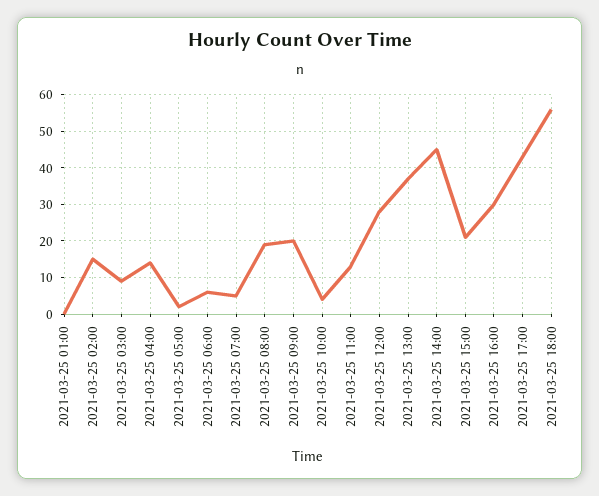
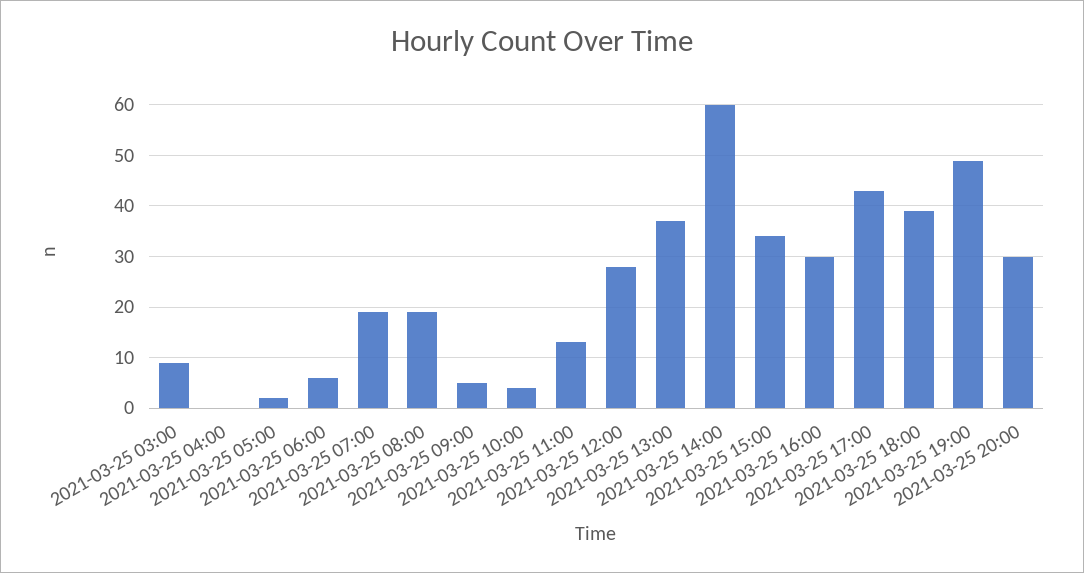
2021-03-25 01:00: 0 -> none
2021-03-25 02:00: 15 -> none
2021-03-25 04:00: 15 -> 0
2021-03-25 07:00: 5 -> 20
2021-03-25 09:00: 20 -> 5
2021-03-25 14:00: 45 -> 60
2021-03-25 15:00: 20 -> 35
2021-03-25 18:00: 55 -> 40
2021-03-25 19:00: none -> 50
2021-03-25 20:00: none -> 30

